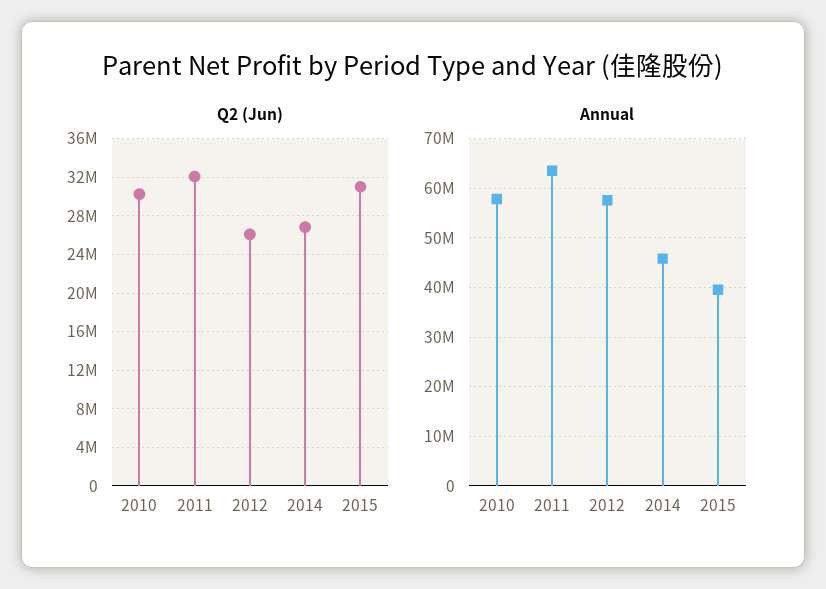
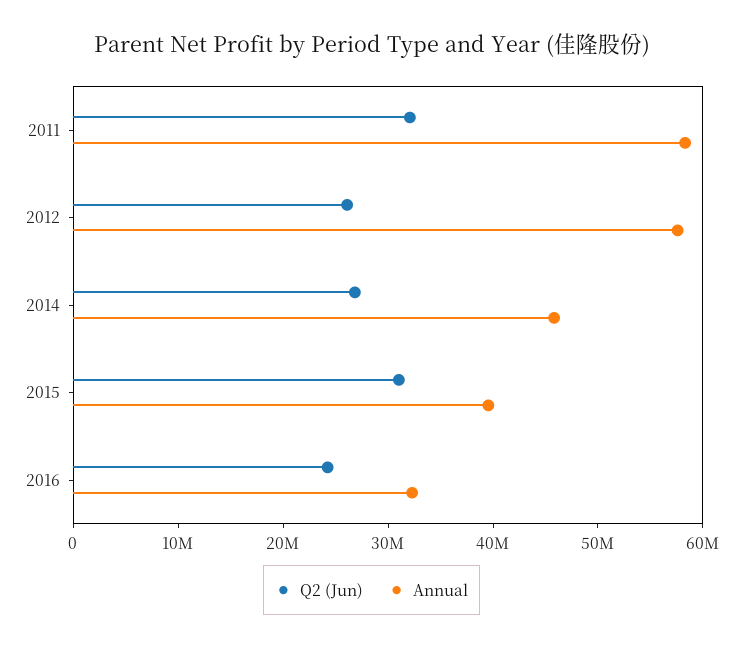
Q2 (Jun), 2010: 30000000 -> none
Annual, 2010: 58000000 -> none
Annual, 2011: 64000000 -> 58000000
Q2 (Jun), 2016: none -> 24000000
Annual, 2016: none -> 32000000

